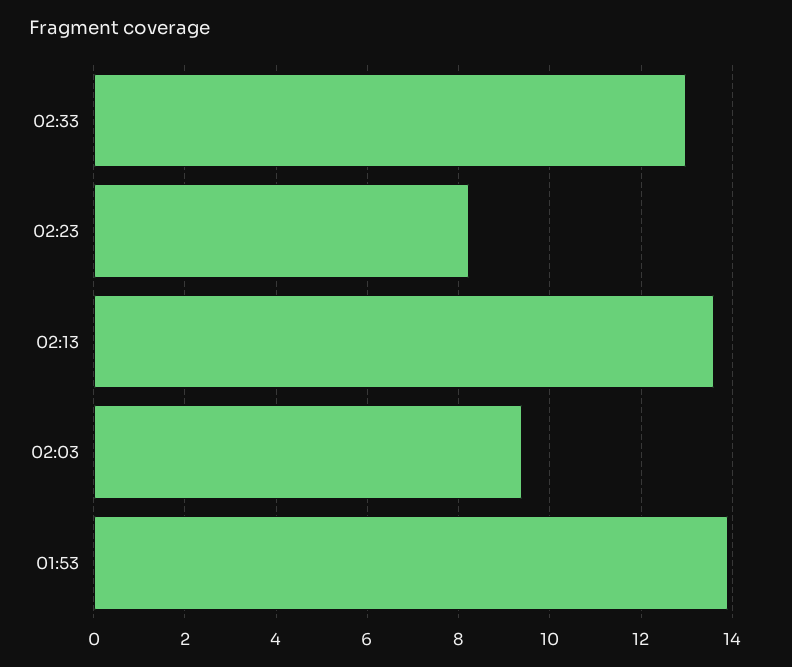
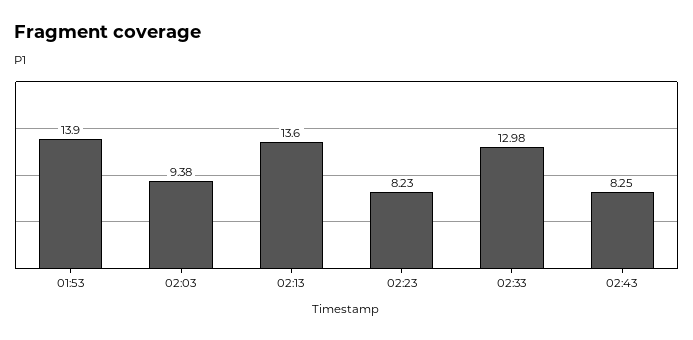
02:43: none -> 8.25

